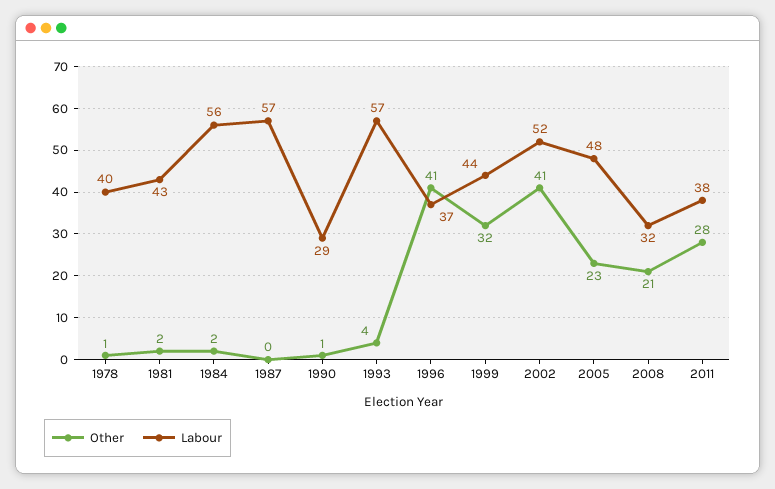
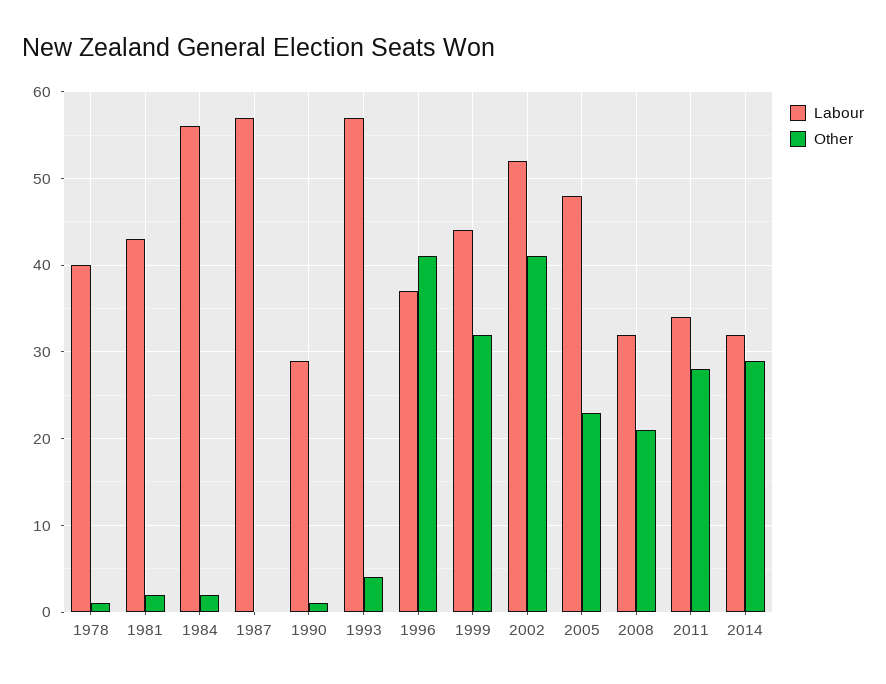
Labour, 2011: 38 -> 34
Labour, 2014: none -> 32
Other, 2014: none -> 29

